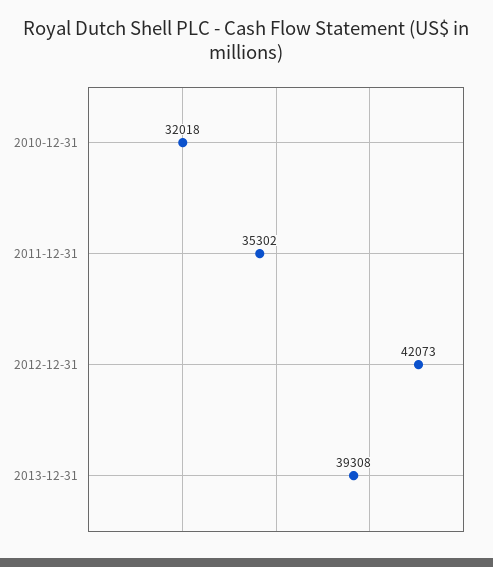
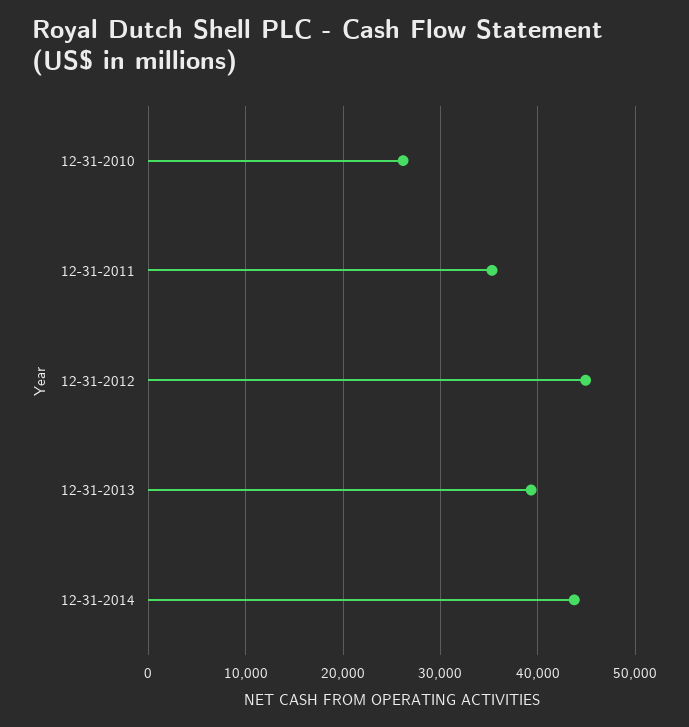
2010-12-31: 32018 -> 26000
2012-12-31: 42073 -> 45000
12-31-2014: none -> 44000

